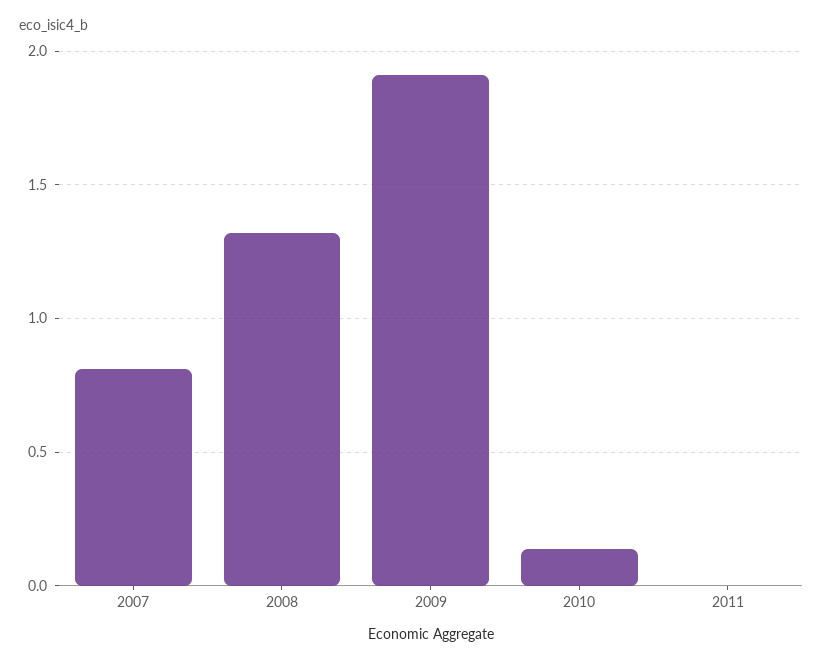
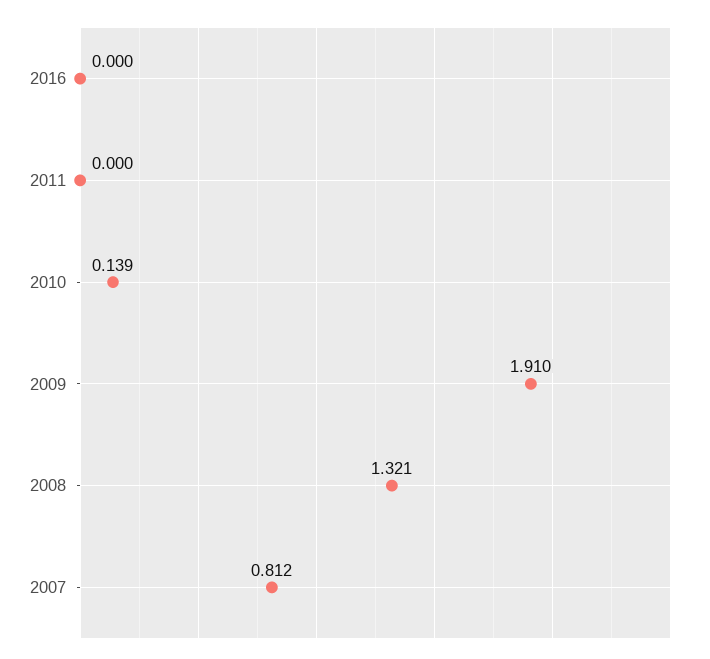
2016: none -> 0

